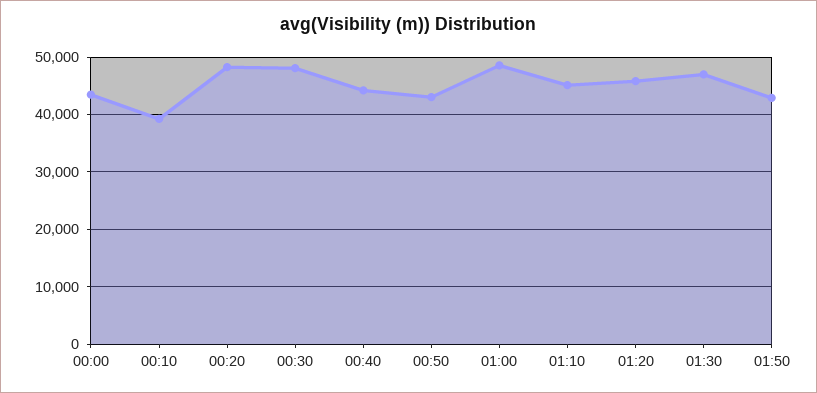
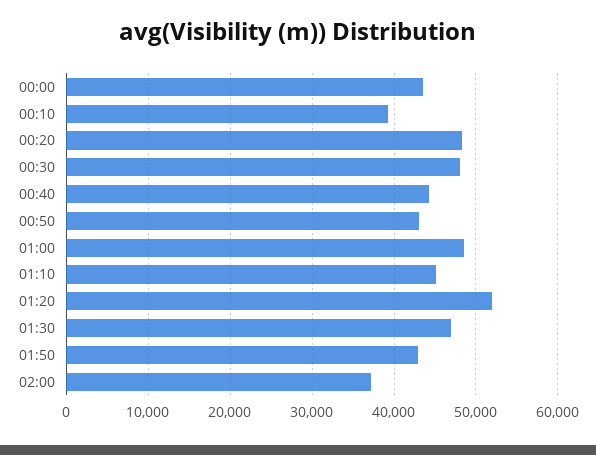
01:20: 46000 -> 52000
02:00: none -> 37000

